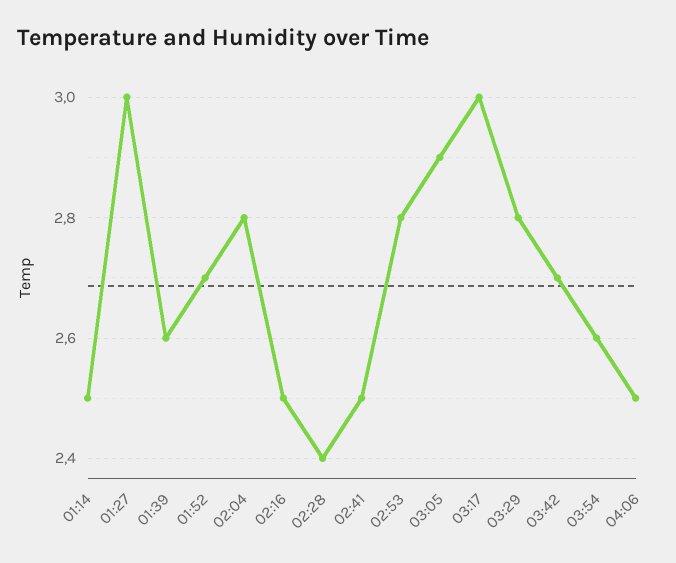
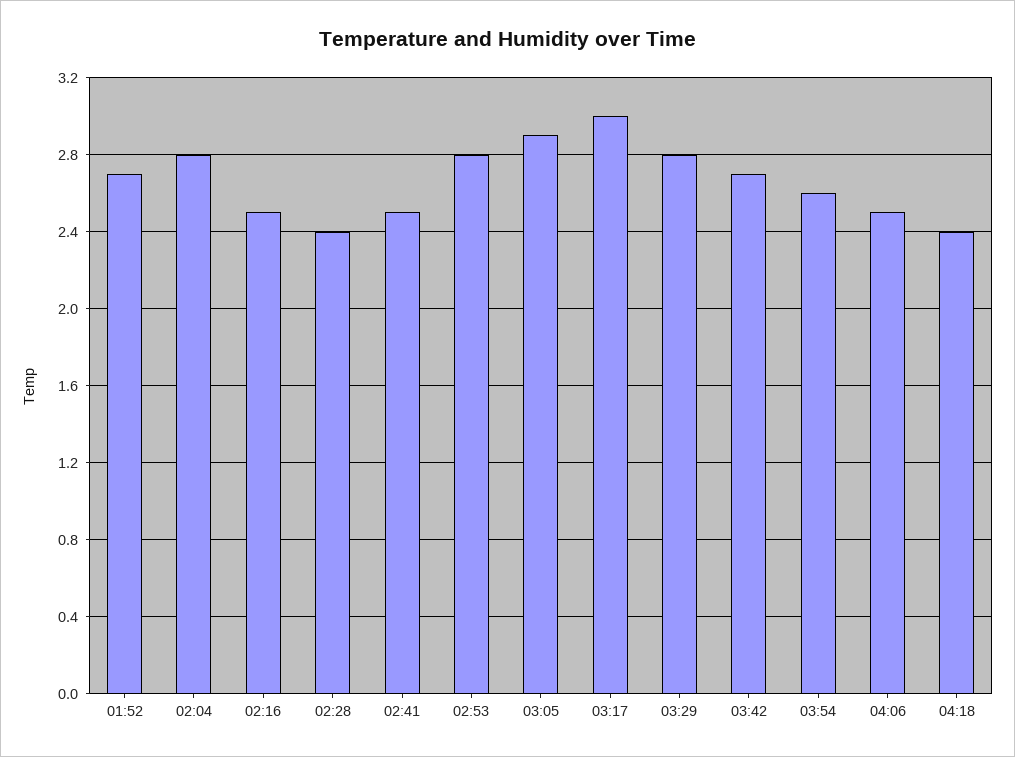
01:14: 2.5 -> none
01:27: 3 -> none
01:39: 2.6 -> none
04:18: none -> 2.4

